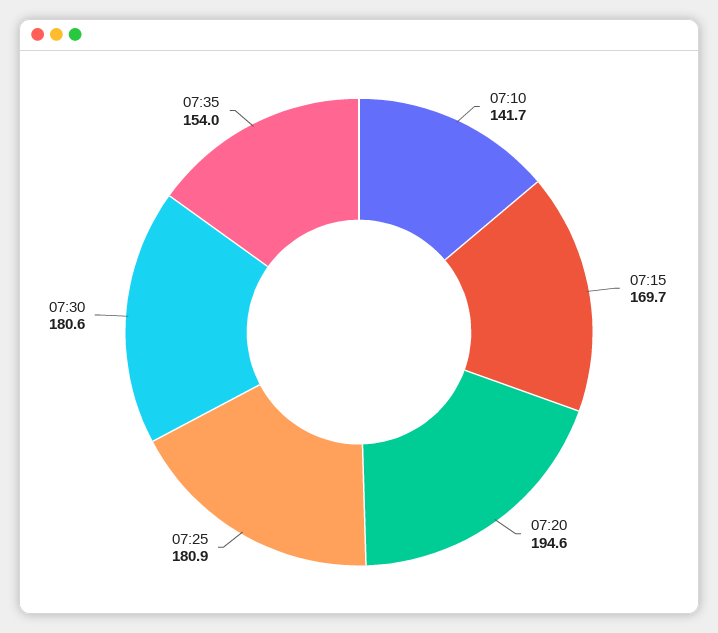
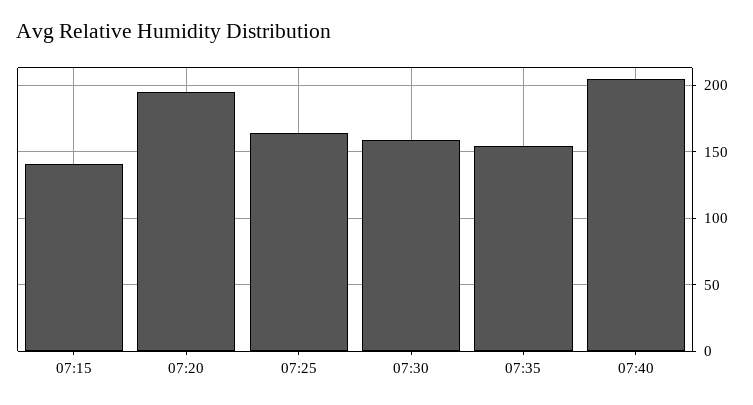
07:10: 141.7 -> none
07:15: 169.7 -> 140
07:25: 180.9 -> 165
07:30: 180.6 -> 160
07:40: none -> 205

